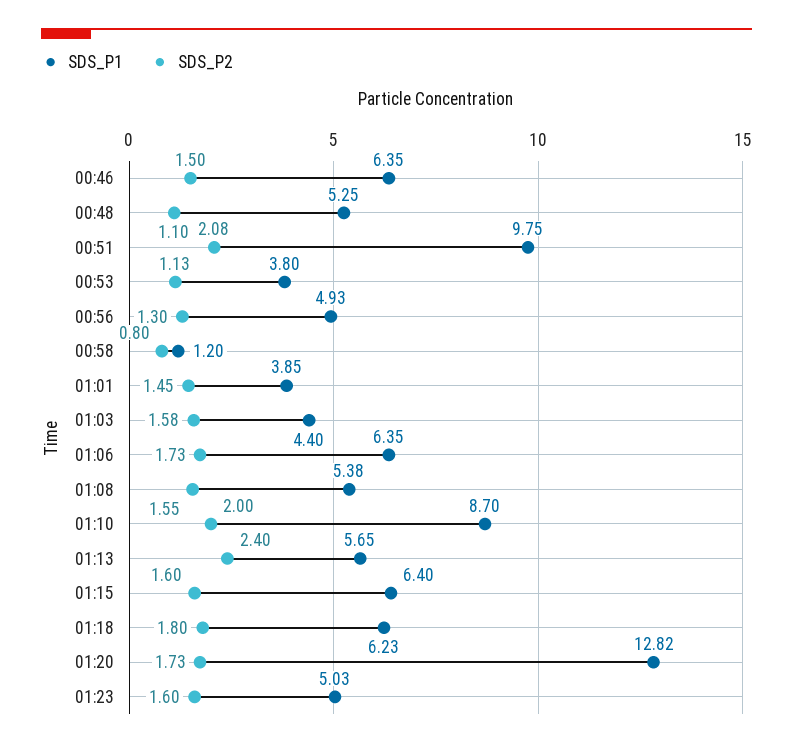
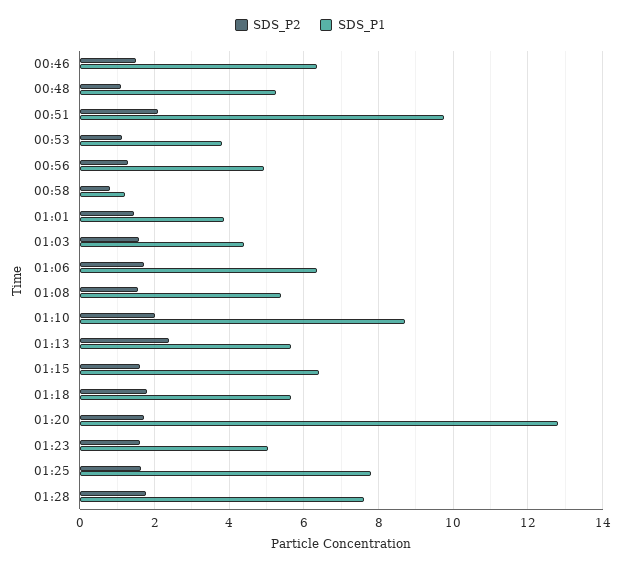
SDS_P1, 01:18: 6.23 -> 5.6
SDS_P2, 01:25: none -> 1.6
SDS_P1, 01:25: none -> 7.8
SDS_P2, 01:28: none -> 1.8
SDS_P1, 01:28: none -> 7.6

